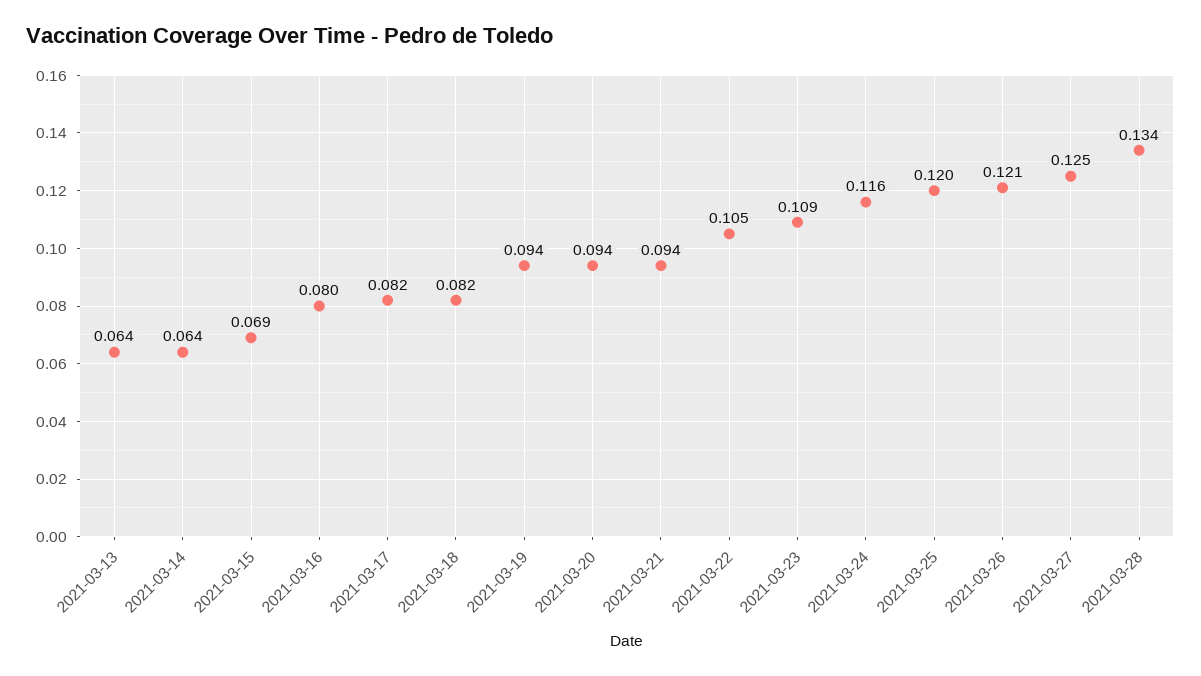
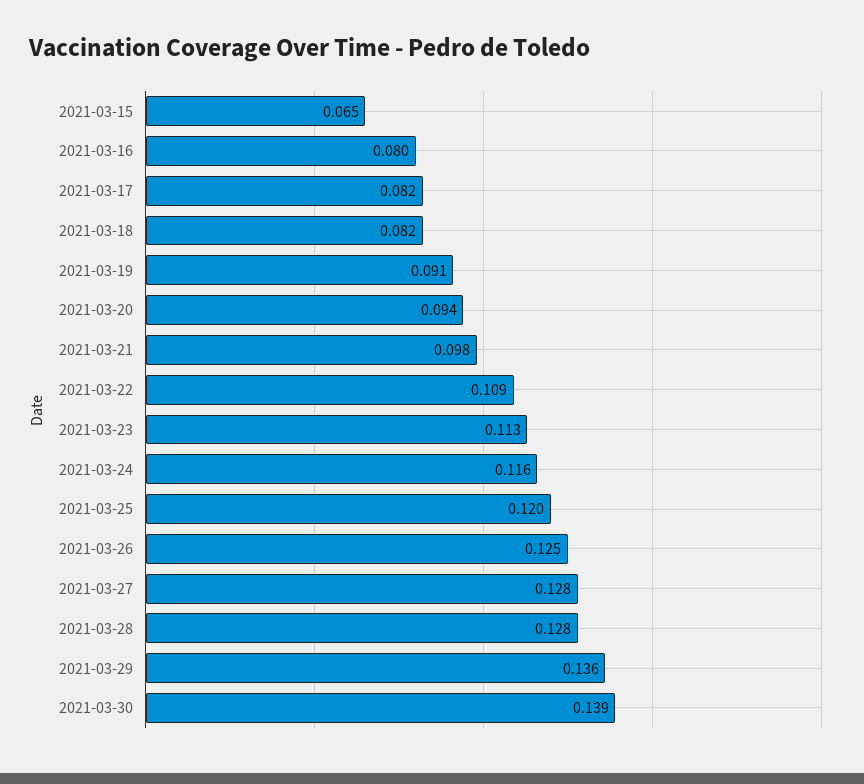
2021-03-13: 0.064 -> none
2021-03-14: 0.064 -> none
2021-03-15: 0.069 -> 0.065
2021-03-19: 0.094 -> 0.091
2021-03-21: 0.094 -> 0.098
2021-03-22: 0.105 -> 0.109
2021-03-23: 0.109 -> 0.113
2021-03-26: 0.121 -> 0.125
2021-03-27: 0.125 -> 0.128
2021-03-28: 0.134 -> 0.128
2021-03-29: none -> 0.136
2021-03-30: none -> 0.139

